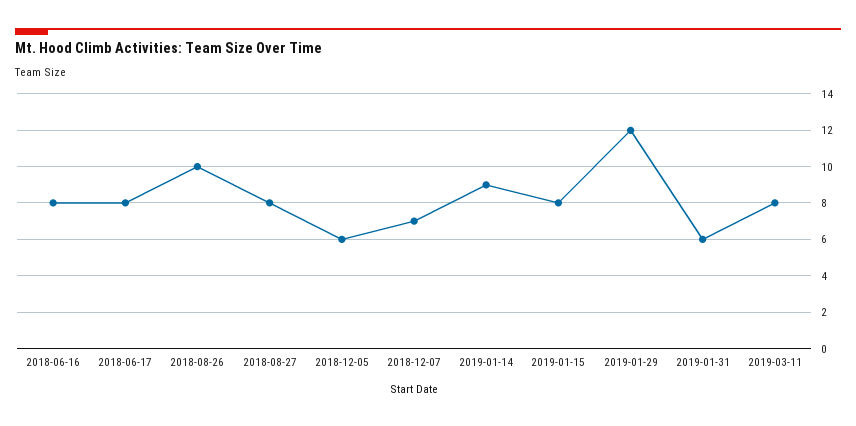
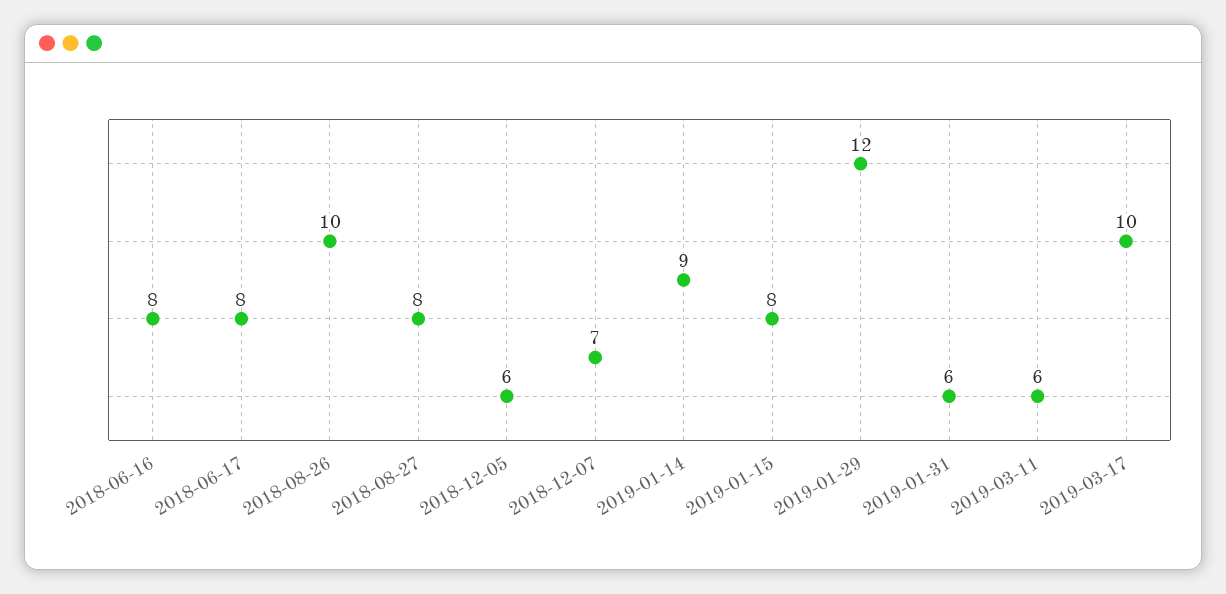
2019-03-11: 8 -> 6
2019-03-17: none -> 10

